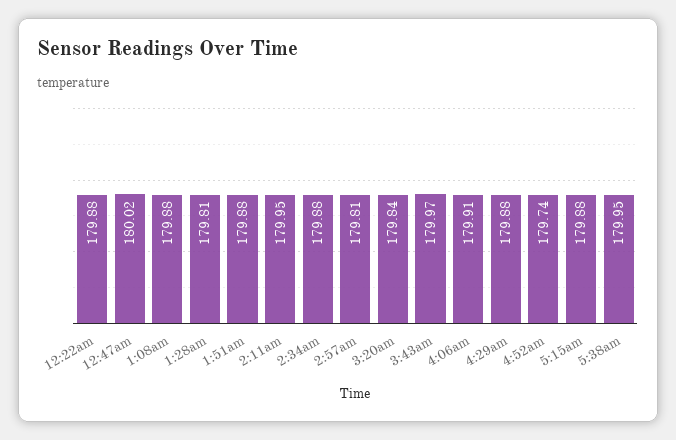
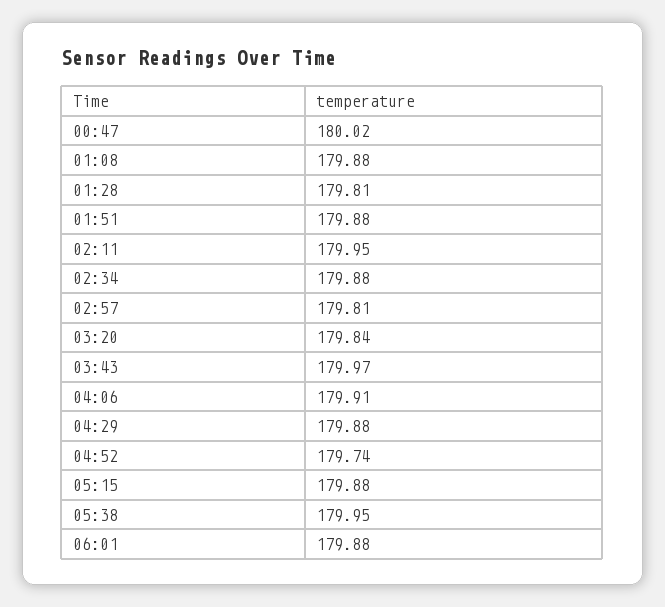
12:22am: 179.88 -> none
06:01: none -> 179.88

